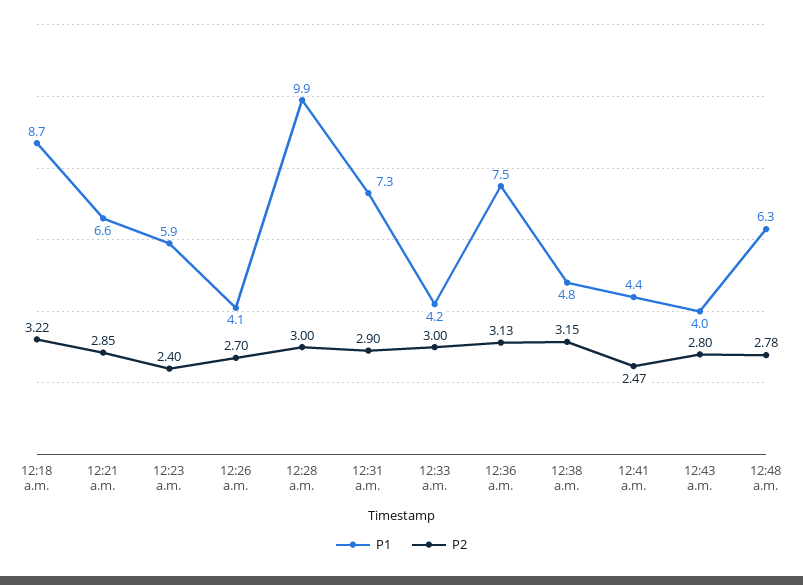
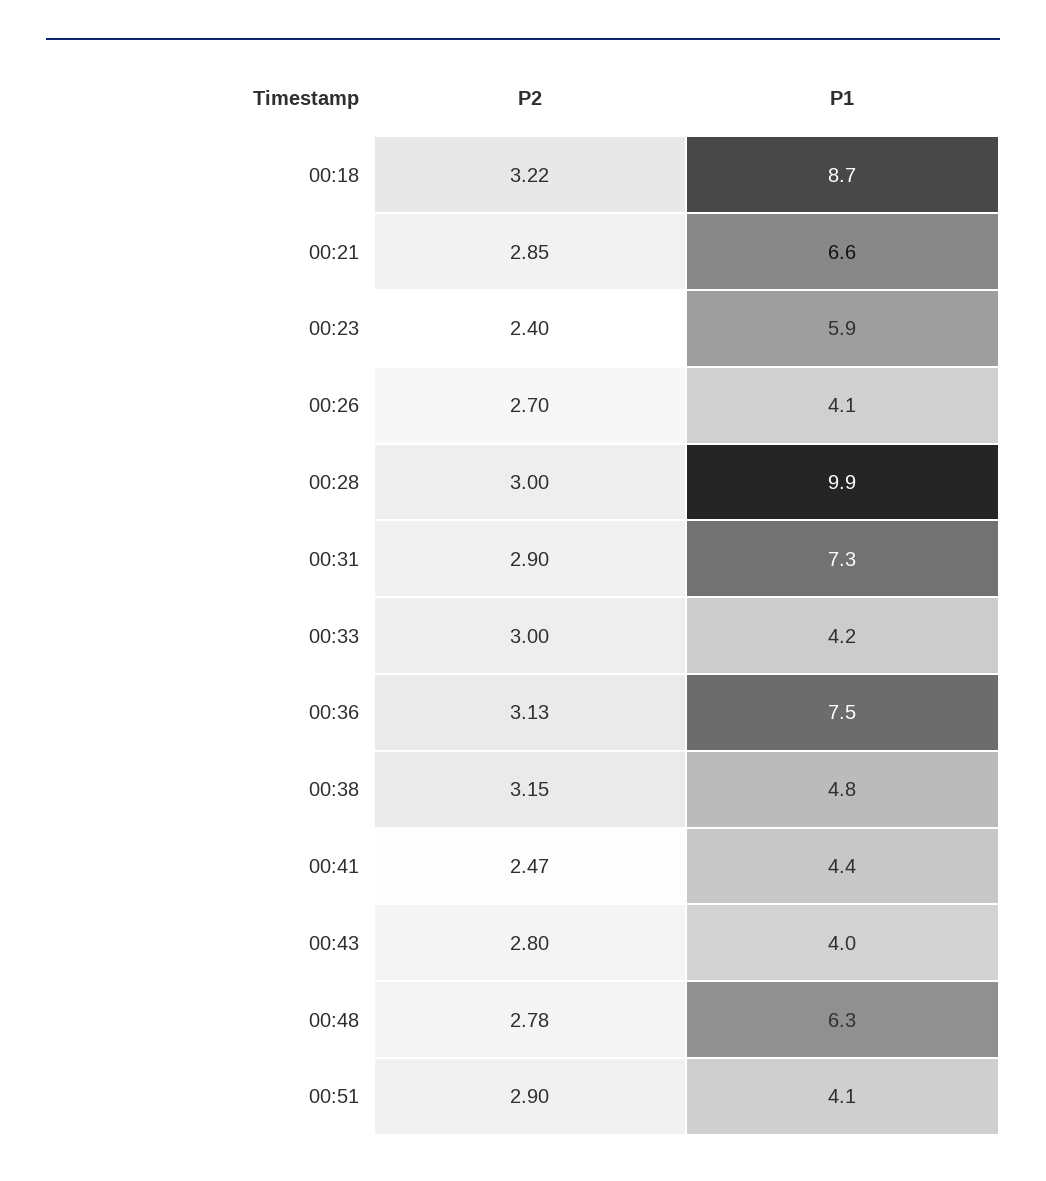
P2, 00:51: none -> 2.9
P1, 00:51: none -> 4.1

